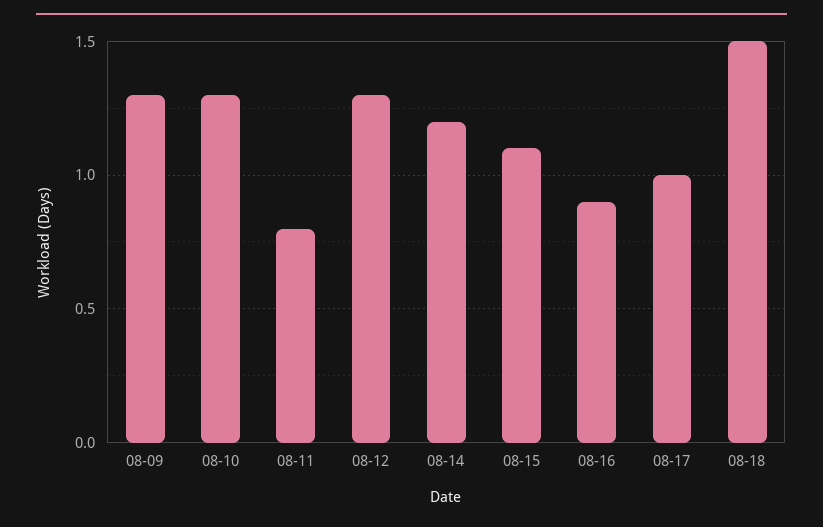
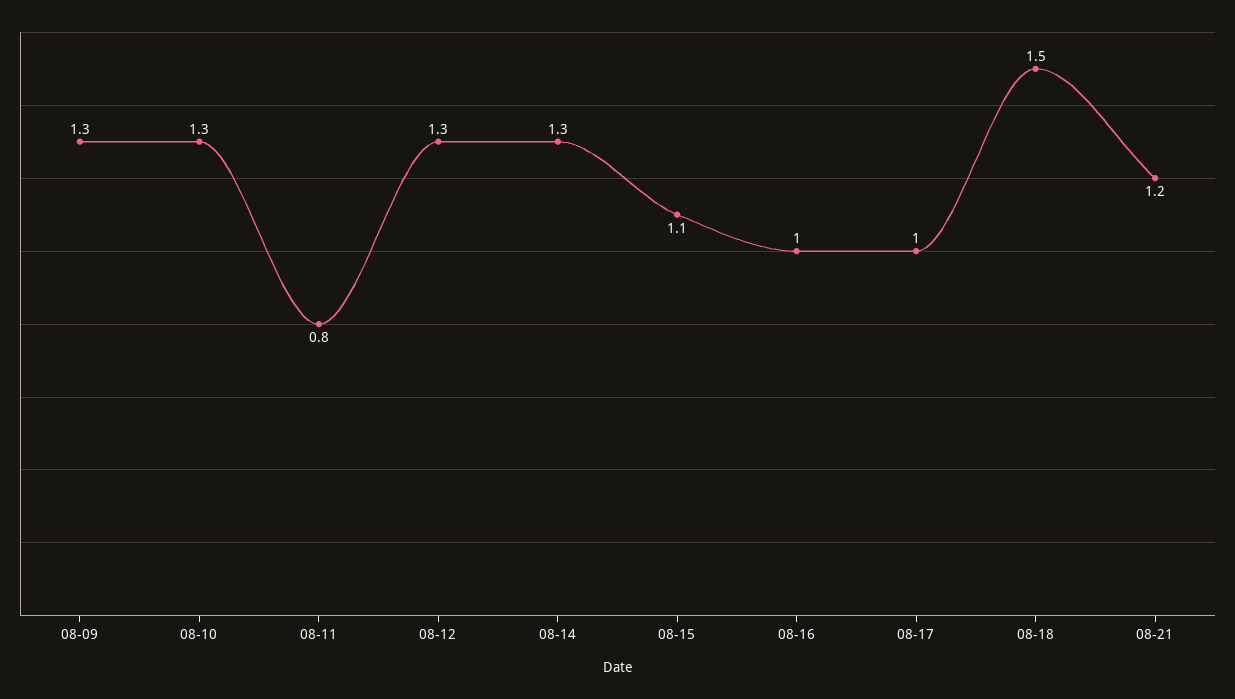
08-14: 1.2 -> 1.3
08-16: 0.9 -> 1
08-21: none -> 1.2

